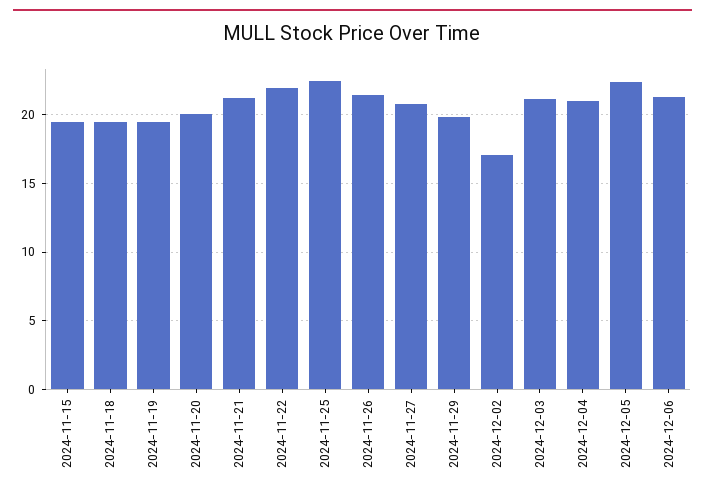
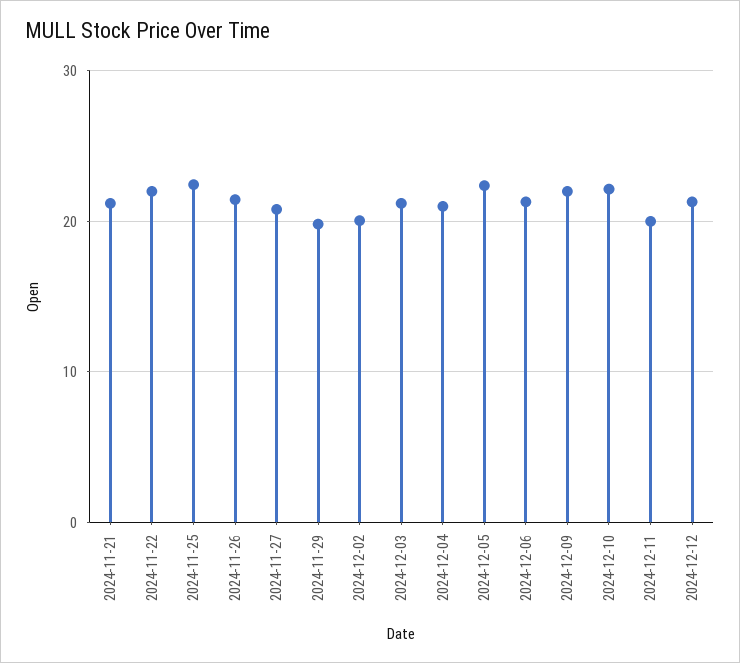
2024-11-15: 19.5 -> none
2024-11-18: 19.5 -> none
2024-11-19: 19.5 -> none
2024-11-20: 20 -> none
2024-12-02: 17 -> 20
2024-12-09: none -> 22
2024-12-10: none -> 22
2024-12-11: none -> 20
2024-12-12: none -> 21

